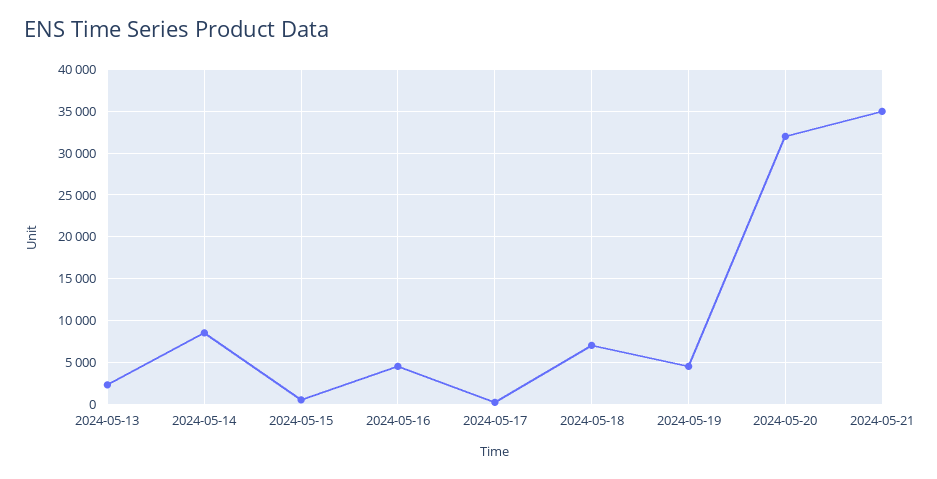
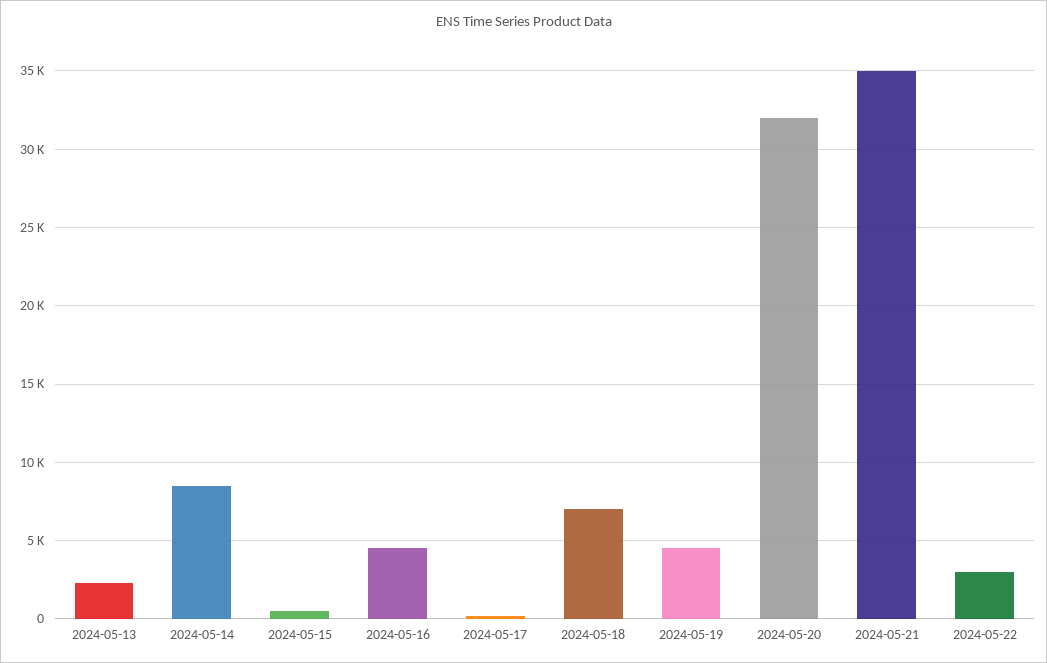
2024-05-22: none -> 3000

